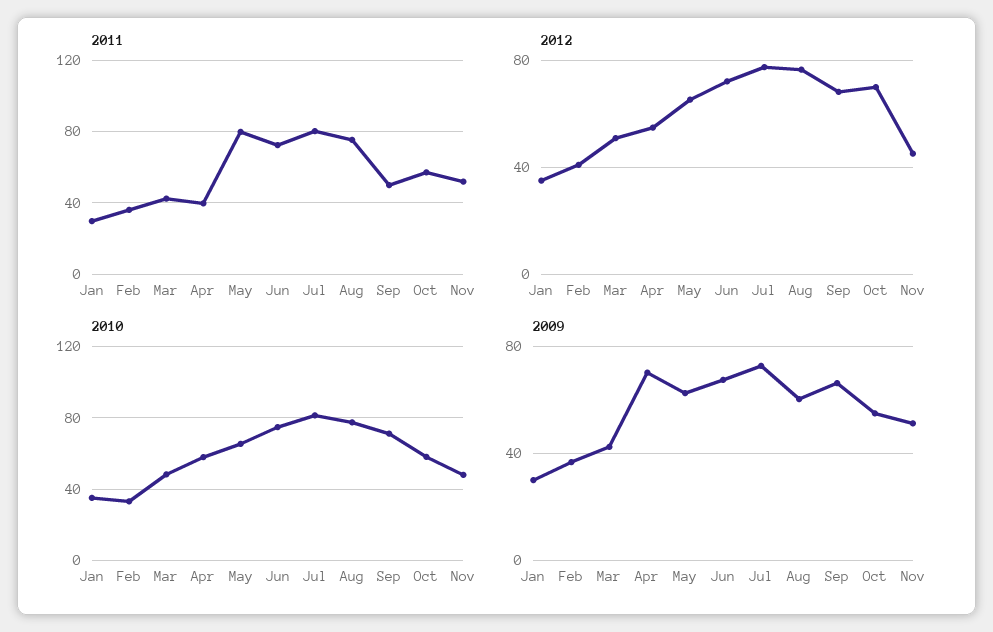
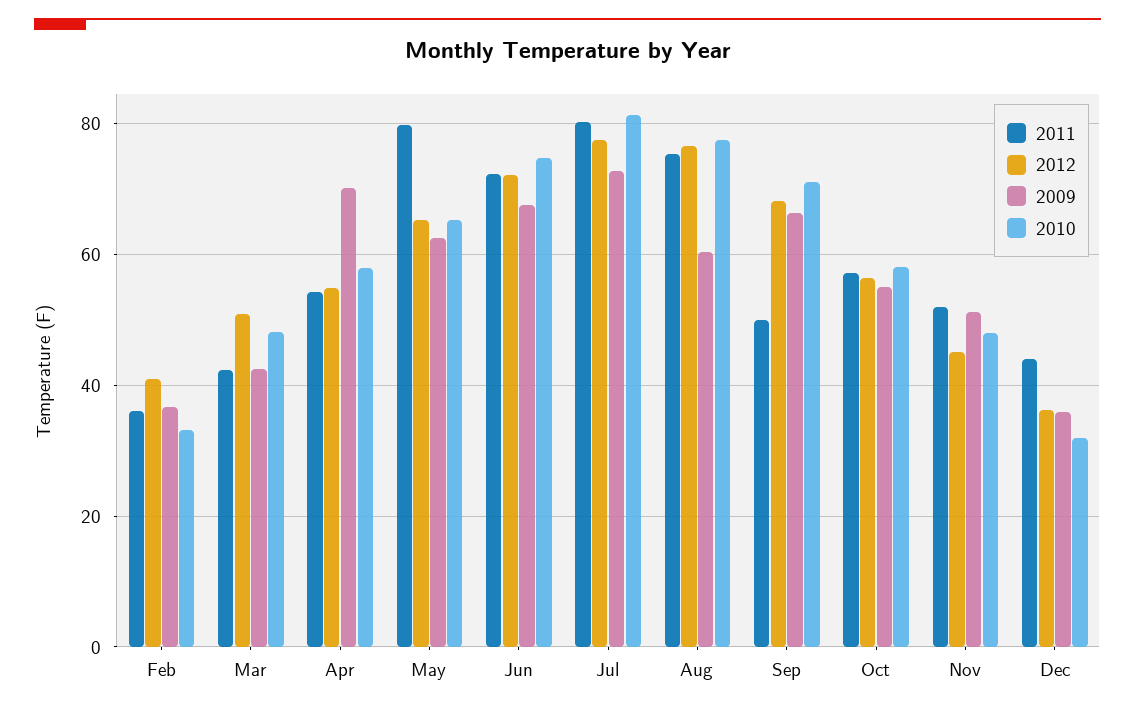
2011, Jan: 30 -> none
2011, Apr: 40 -> 54
2012, Jan: 35 -> none
2012, Oct: 70 -> 56
2010, Jan: 35 -> none
2009, Jan: 30 -> none
2011, Dec: none -> 44
2012, Dec: none -> 36
2009, Dec: none -> 36
2010, Dec: none -> 32

